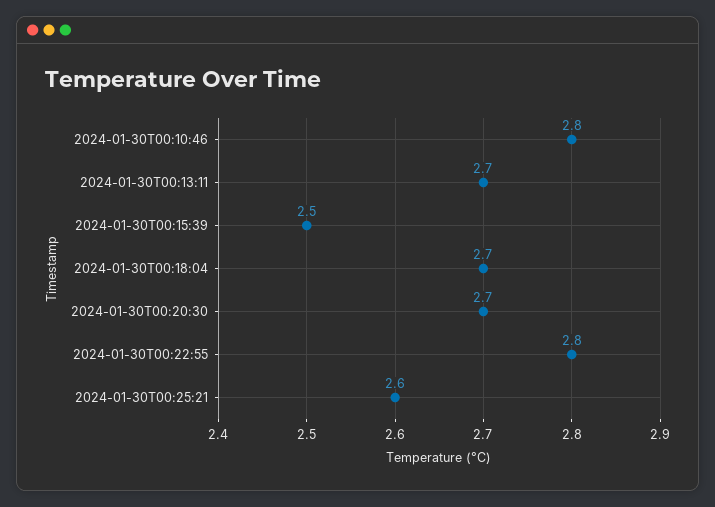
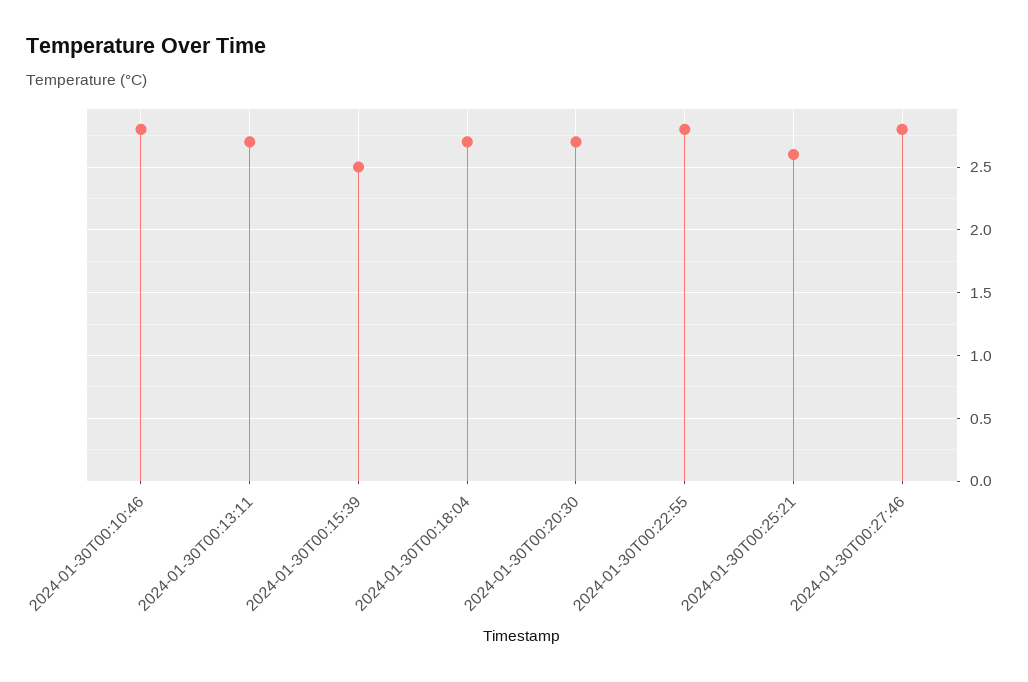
2024-01-30T00:27:46: none -> 2.8

